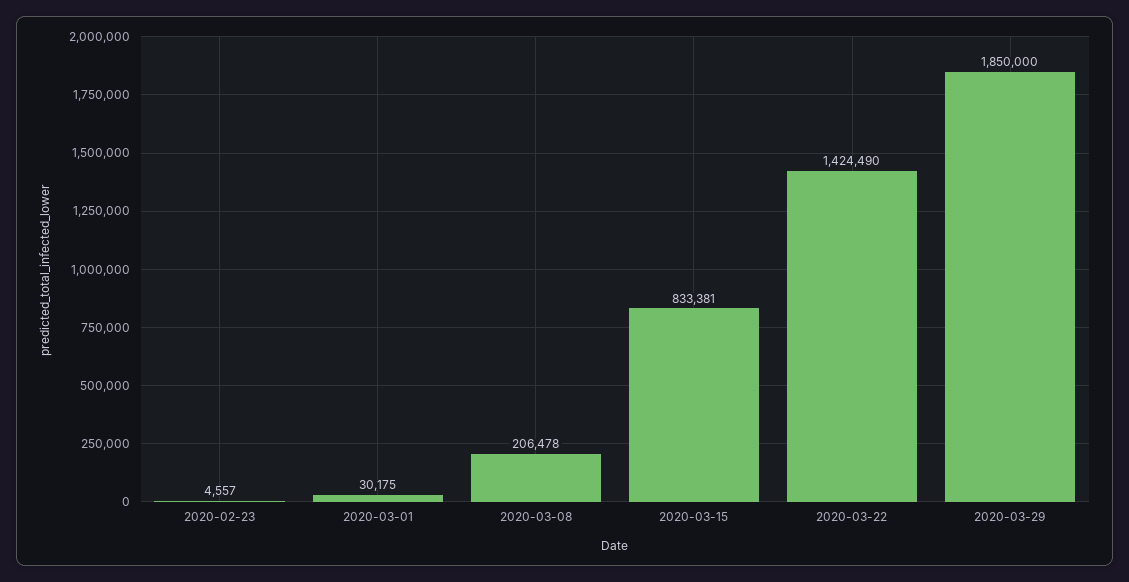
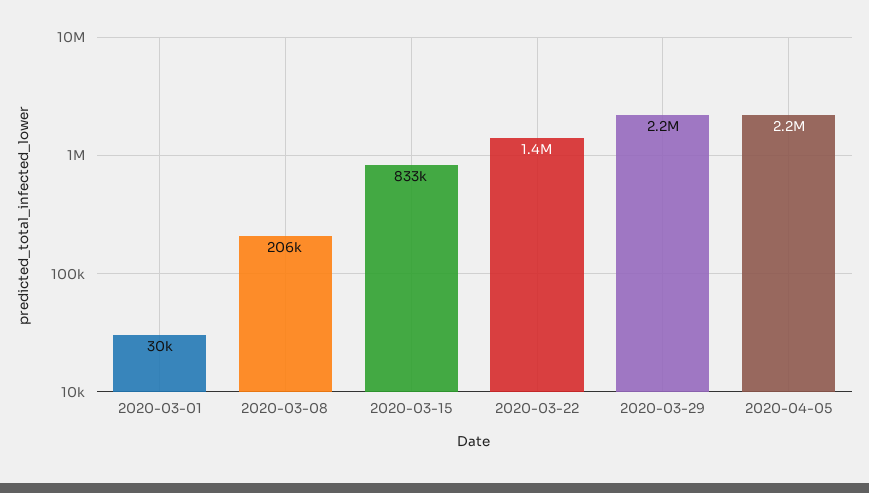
2020-02-23: 4557 -> none
2020-03-29: 1850000 -> 2200000
2020-04-05: none -> 2200000

